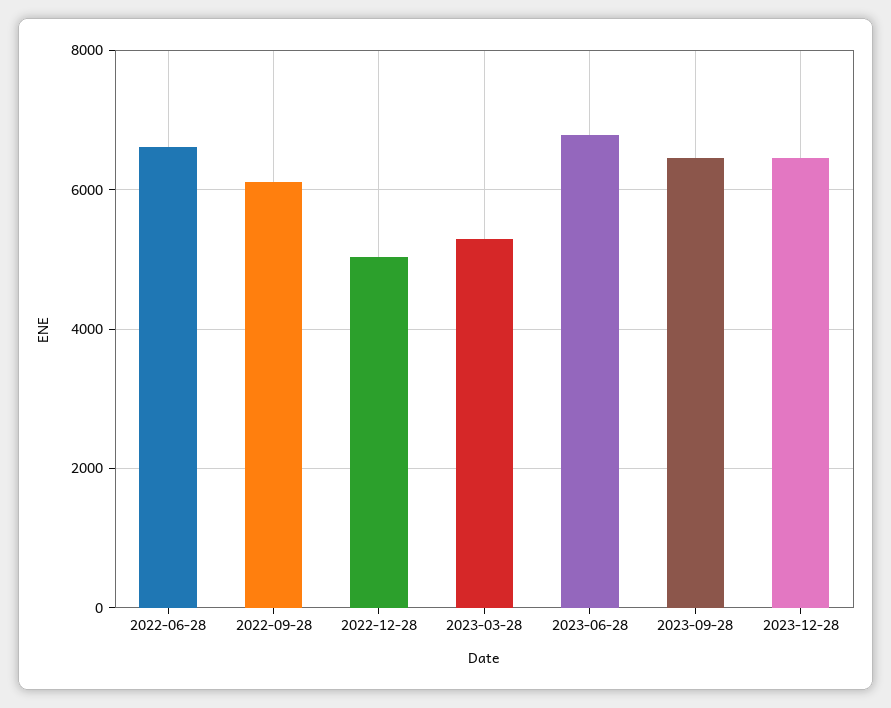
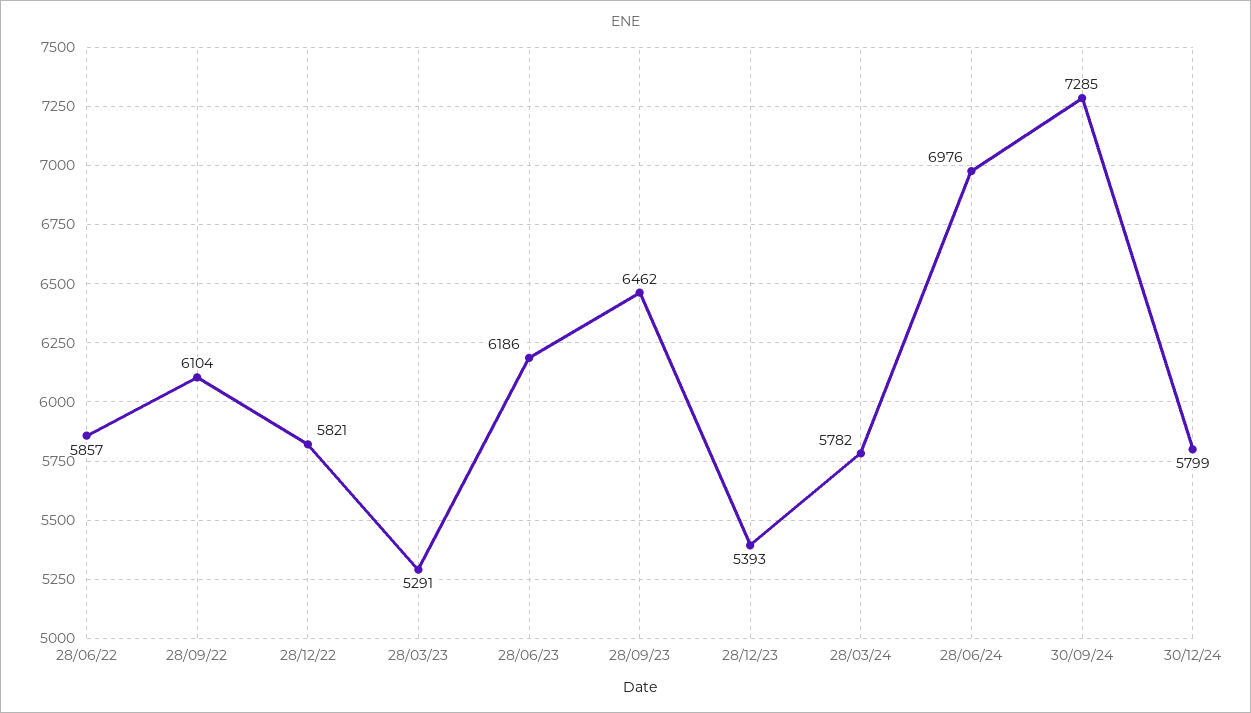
2022-06-28: 6600 -> 5857
2022-12-28: 5000 -> 5821
2023-06-28: 6800 -> 6186
2023-12-28: 6400 -> 5393
28/03/24: none -> 5782
28/06/24: none -> 6976
30/09/24: none -> 7285
30/12/24: none -> 5799

